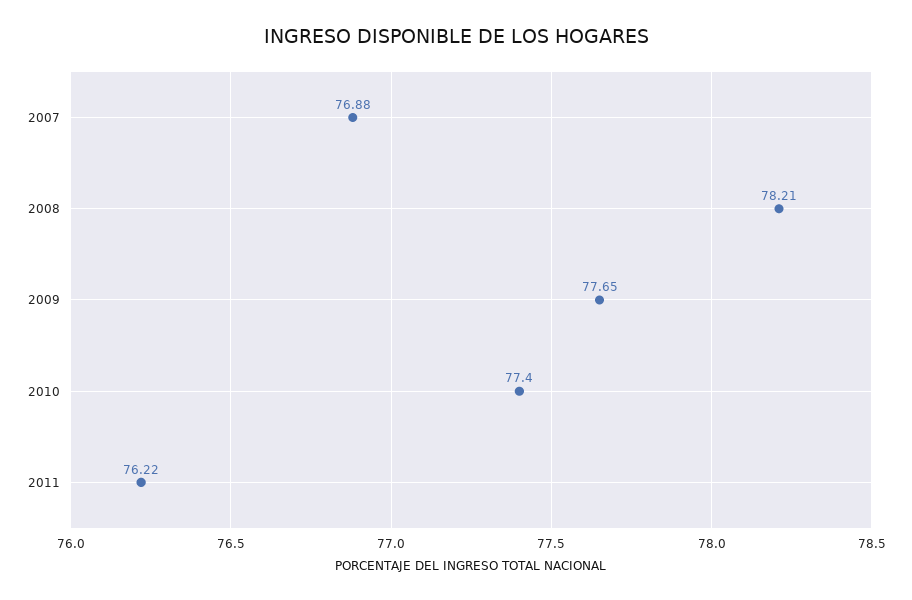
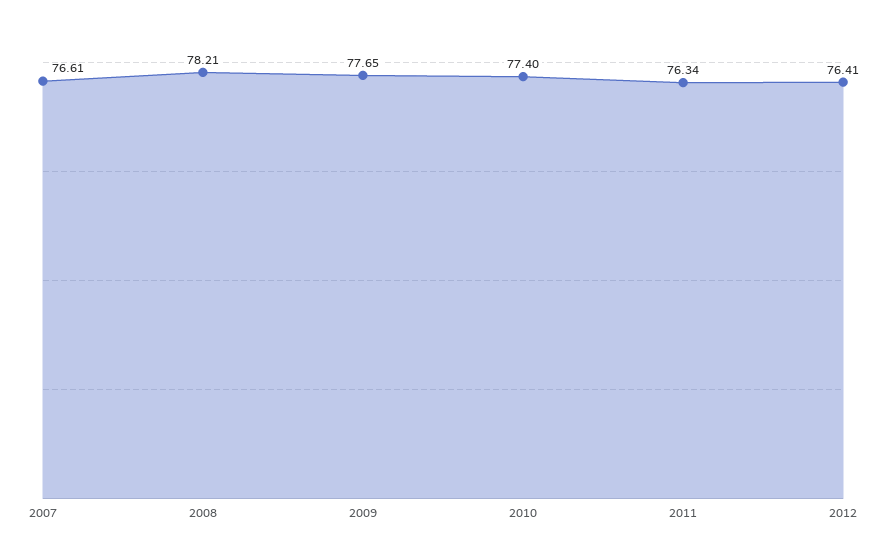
2007: 76.88 -> 76.61
2011: 76.22 -> 76.34
2012: none -> 76.41

